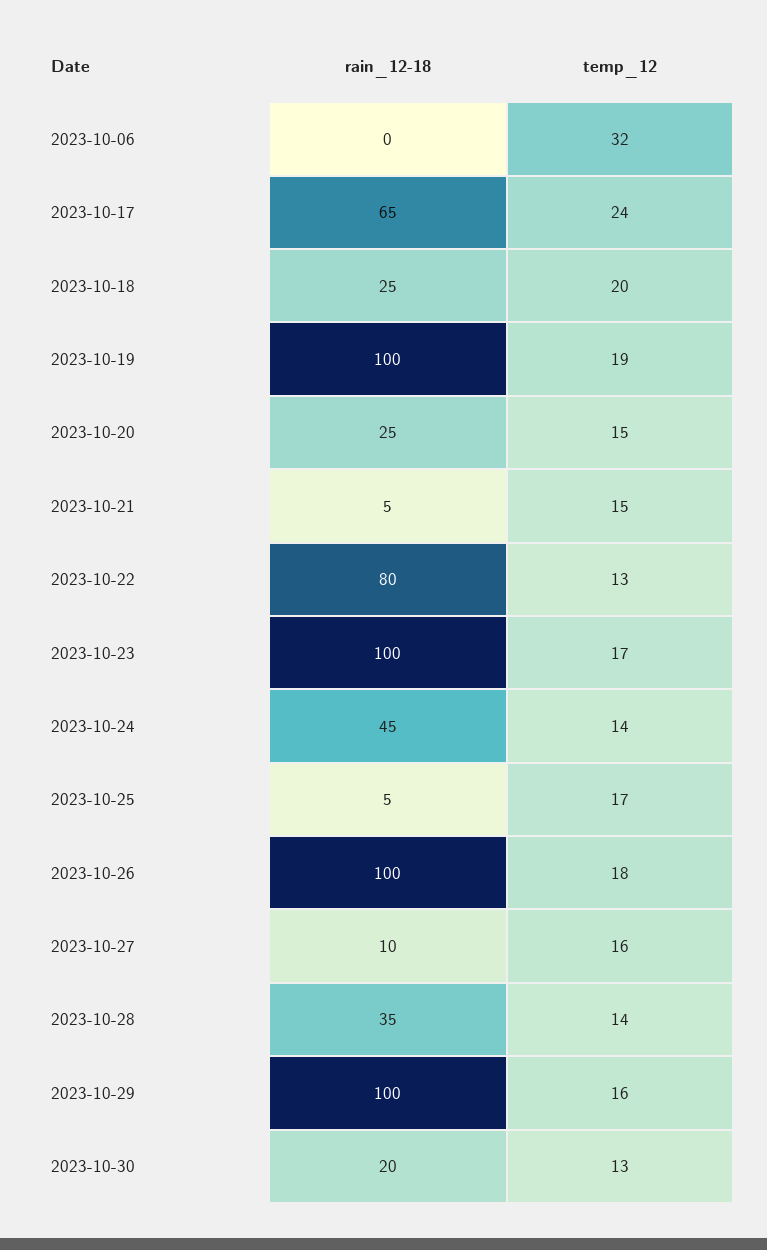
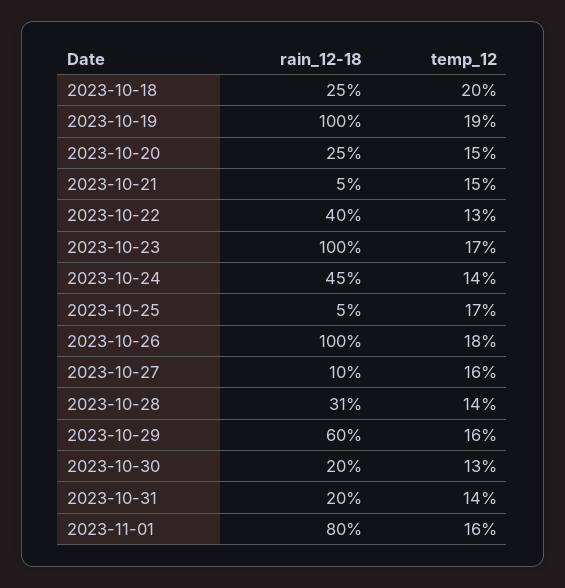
rain_12-18, 2023-10-06: 0 -> none
temp_12, 2023-10-06: 32 -> none
rain_12-18, 2023-10-17: 65 -> none
temp_12, 2023-10-17: 24 -> none
rain_12-18, 2023-10-22: 80 -> 40
rain_12-18, 2023-10-28: 35 -> 31
rain_12-18, 2023-10-29: 100 -> 60
rain_12-18, 2023-10-31: none -> 20
temp_12, 2023-10-31: none -> 14
rain_12-18, 2023-11-01: none -> 80
temp_12, 2023-11-01: none -> 16

